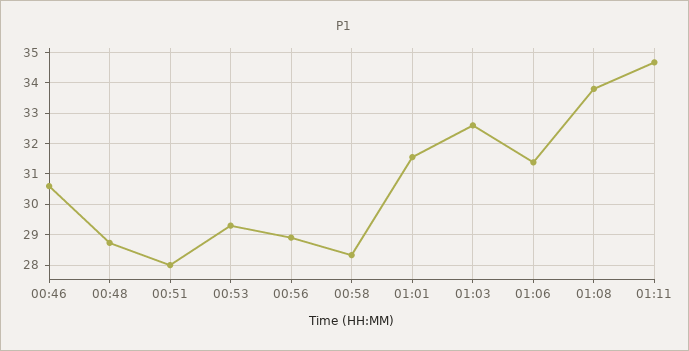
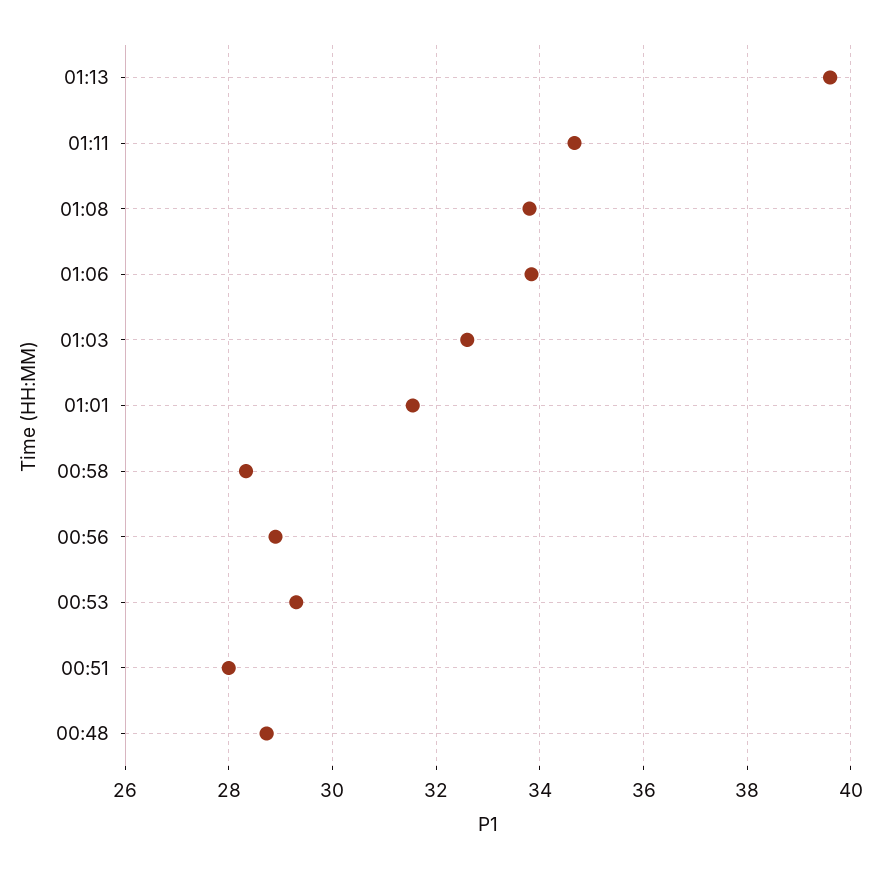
00:46: 30.6 -> none
01:06: 31.4 -> 33.8
01:13: none -> 39.6

